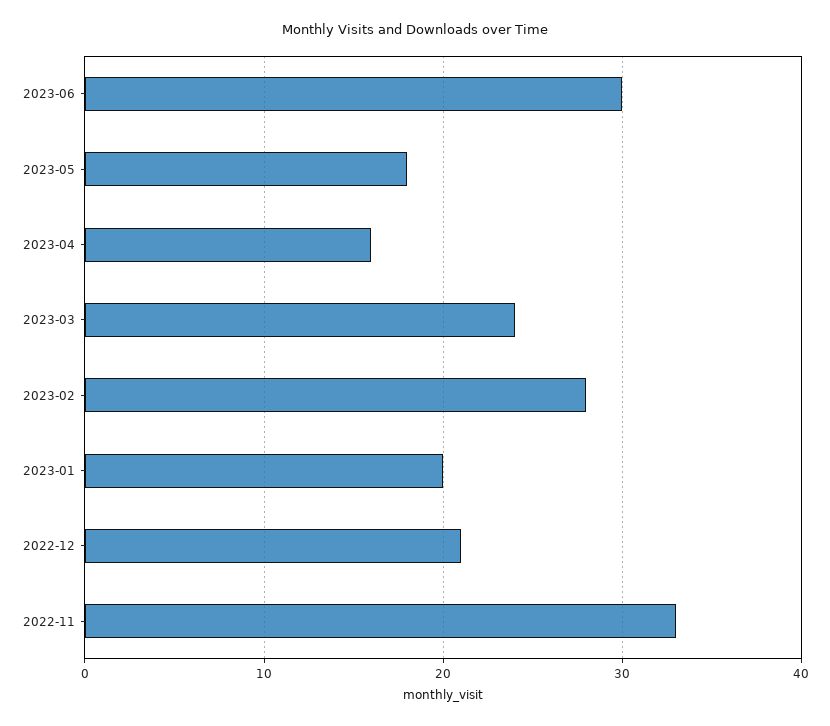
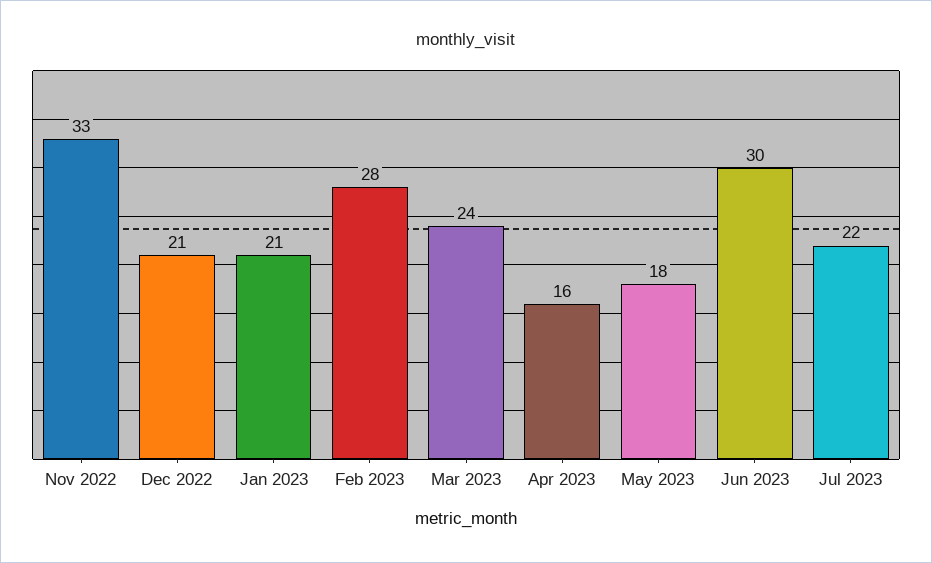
2023-01: 20 -> 21
Jul 2023: none -> 22

